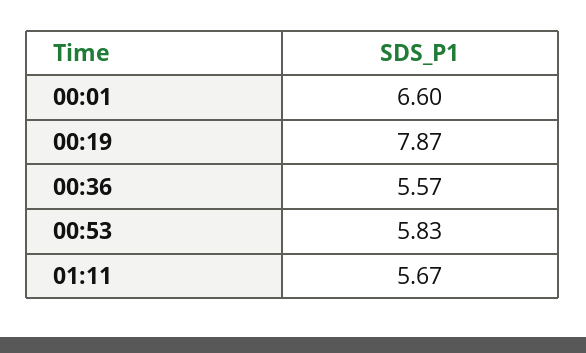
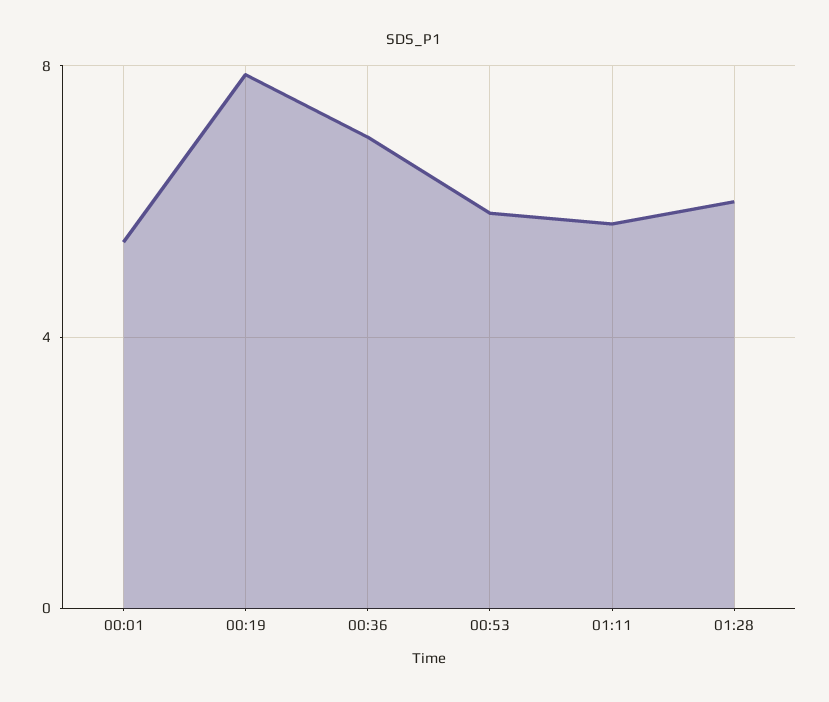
00:01: 6.6 -> 5.5
00:36: 5.57 -> 7
01:28: none -> 6

